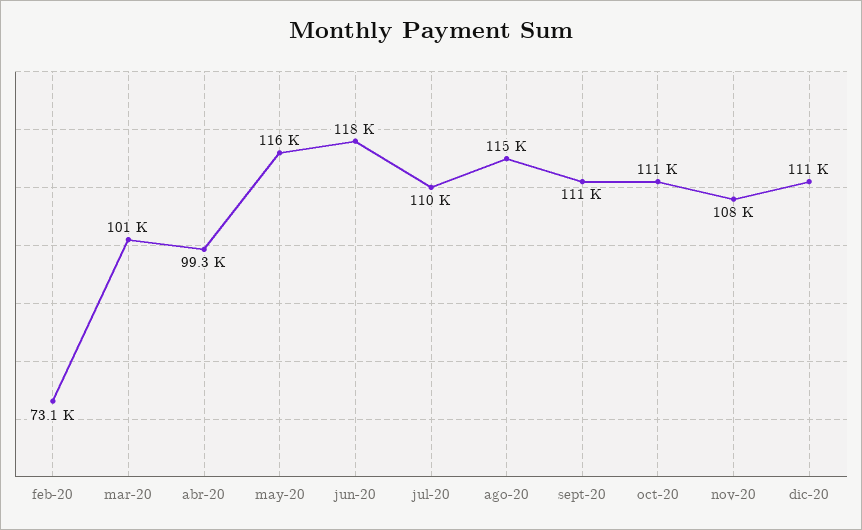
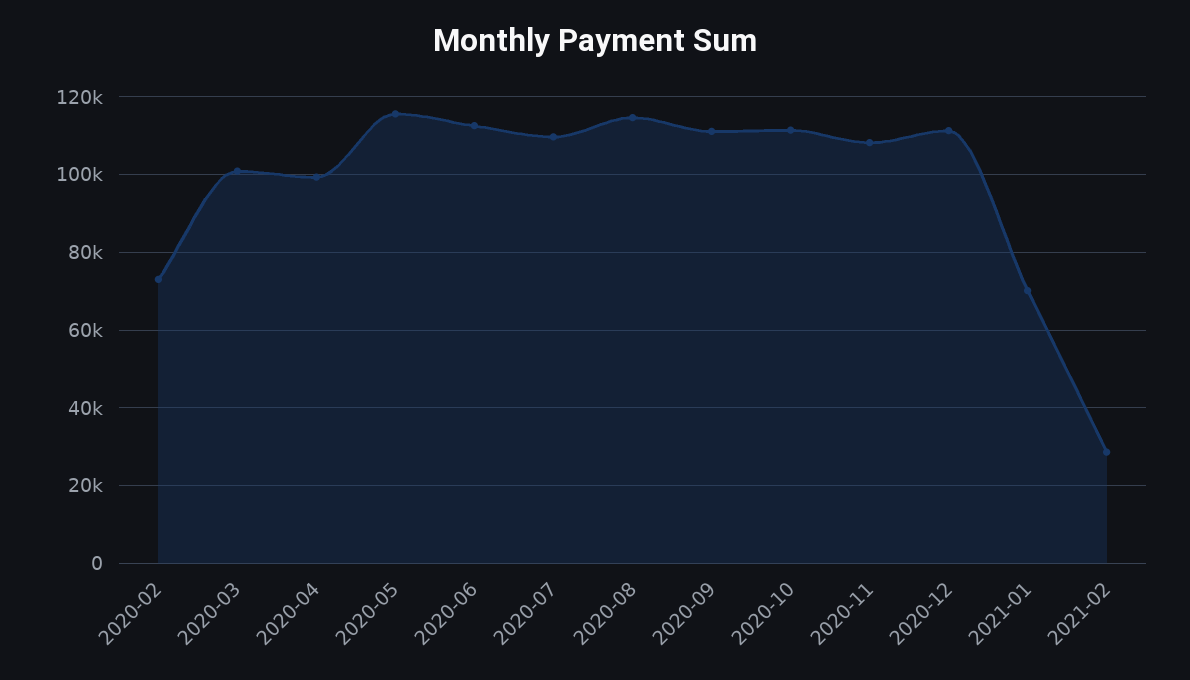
jun-20: 118000 -> 112000
2021-01: none -> 70000
2021-02: none -> 28000

